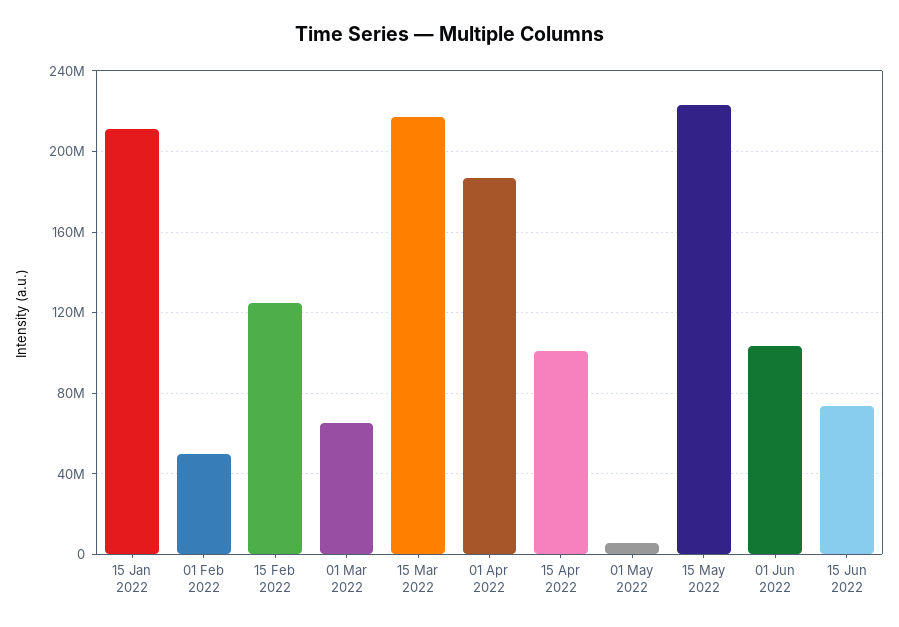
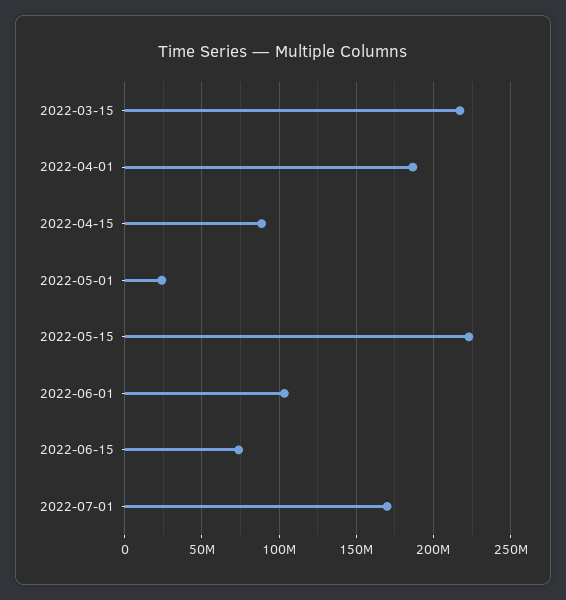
15 Jan 2022: 210000000 -> none
01 Feb 2022: 50000000 -> none
15 Feb 2022: 125000000 -> none
01 Mar 2022: 65000000 -> none
15 Apr 2022: 100000000 -> 90000000
01 May 2022: 5000000 -> 25000000
2022-07-01: none -> 170000000

